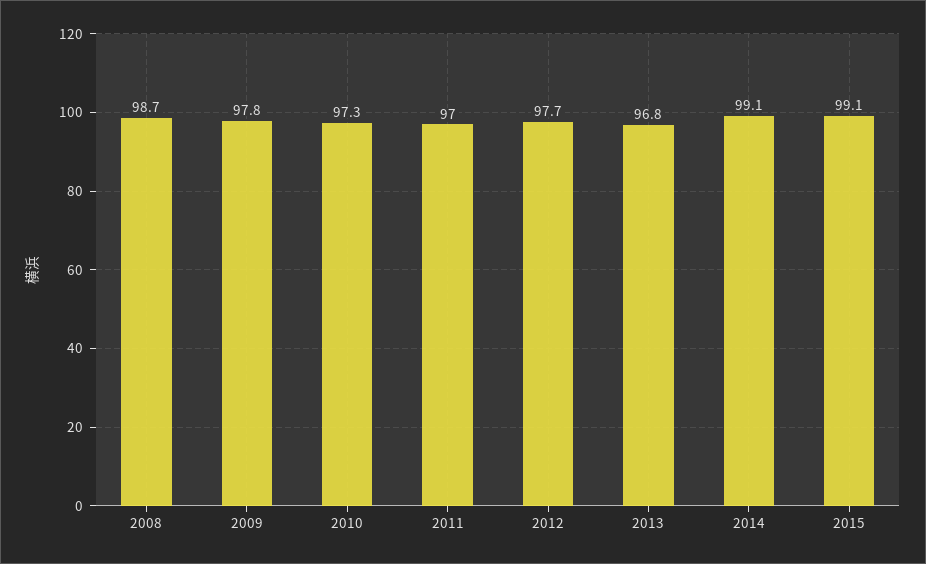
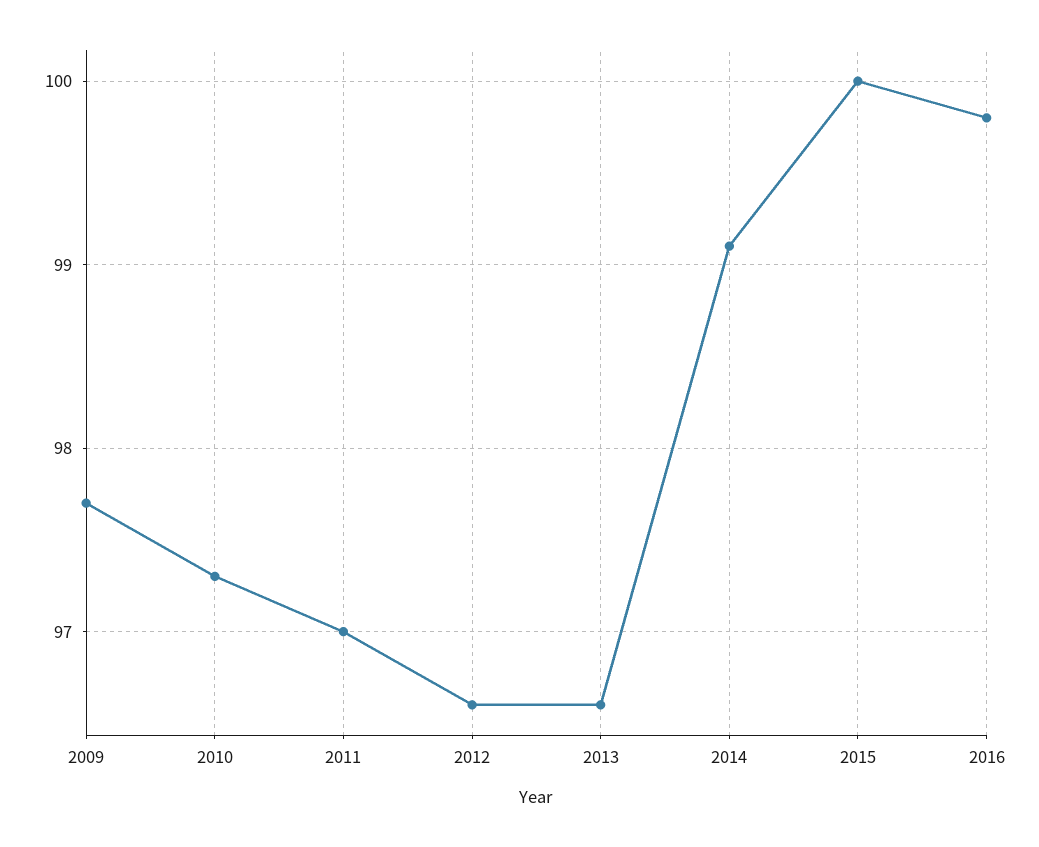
2008: 98.7 -> none
2009: 97.8 -> 97.7
2012: 97.7 -> 96.6
2013: 96.8 -> 96.6
2015: 99.1 -> 100
2016: none -> 99.8

